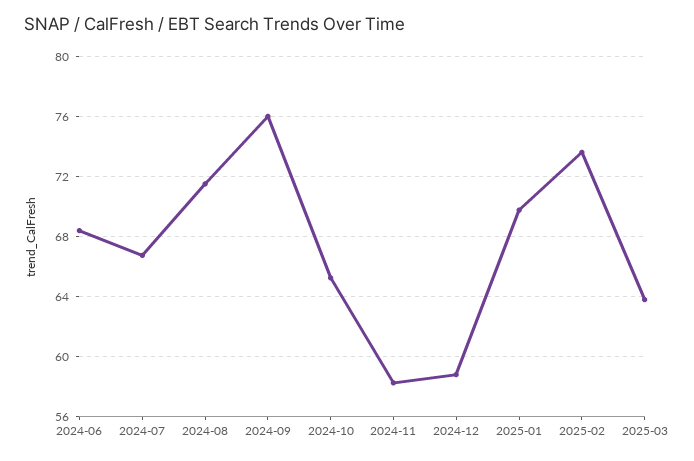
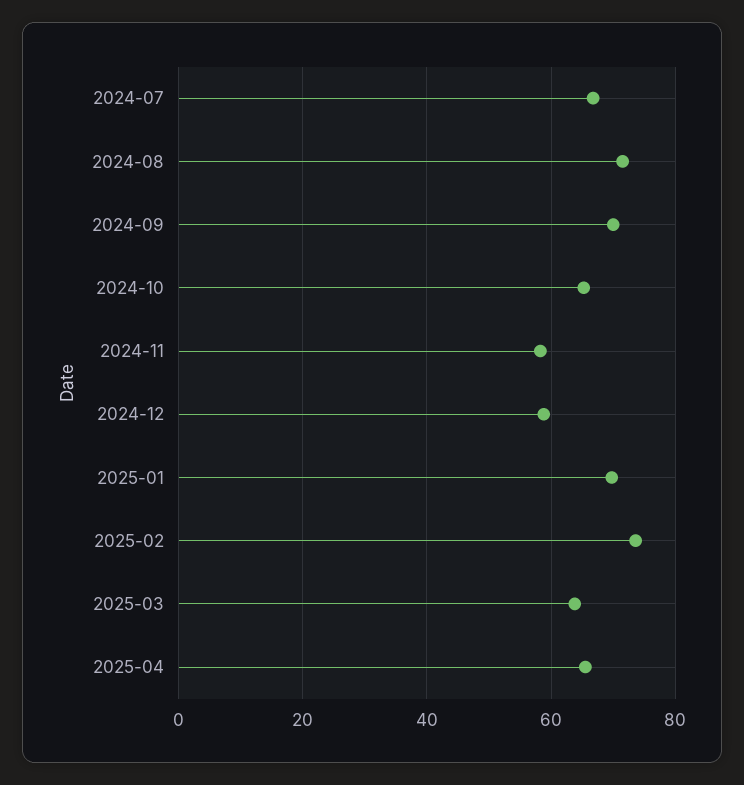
2024-06: 68.5 -> none
2024-09: 76 -> 70
2025-04: none -> 66

